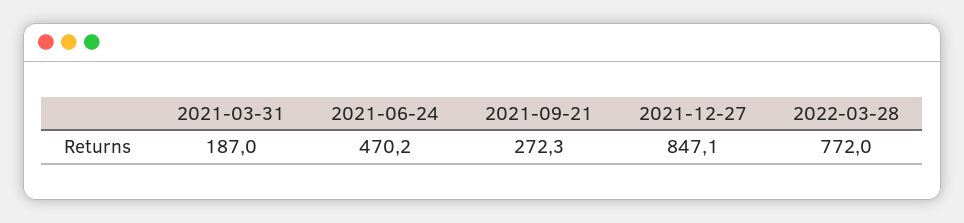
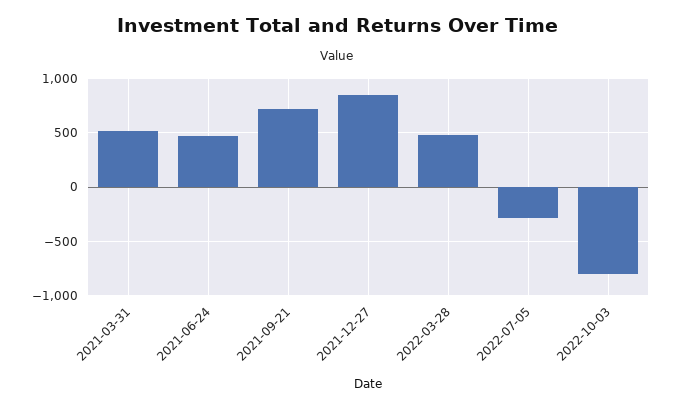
2021-03-31: 187 -> 500
2021-09-21: 272.3 -> 700
2022-03-28: 772 -> 500
2022-07-05: none -> -300
2022-10-03: none -> -800

